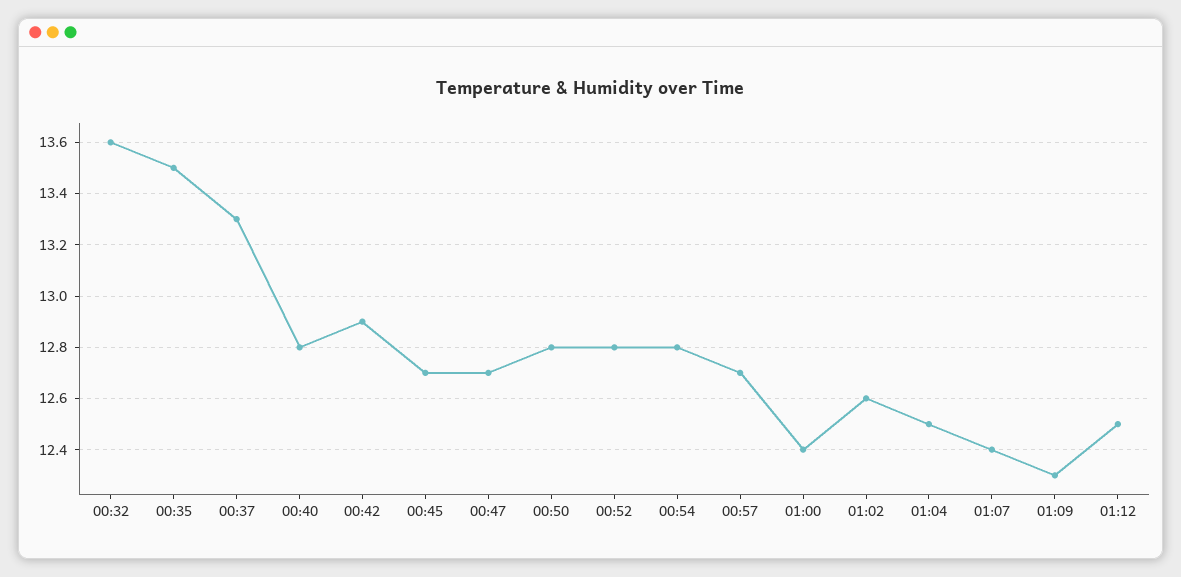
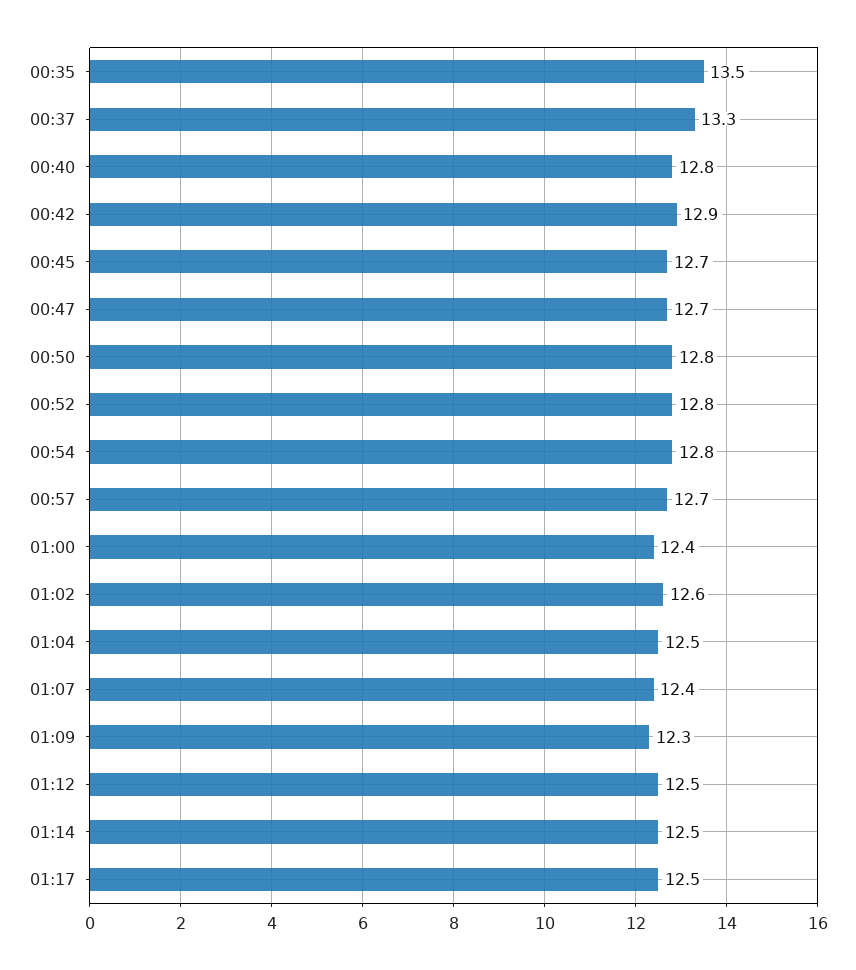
00:32: 13.6 -> none
01:14: none -> 12.5
01:17: none -> 12.5

